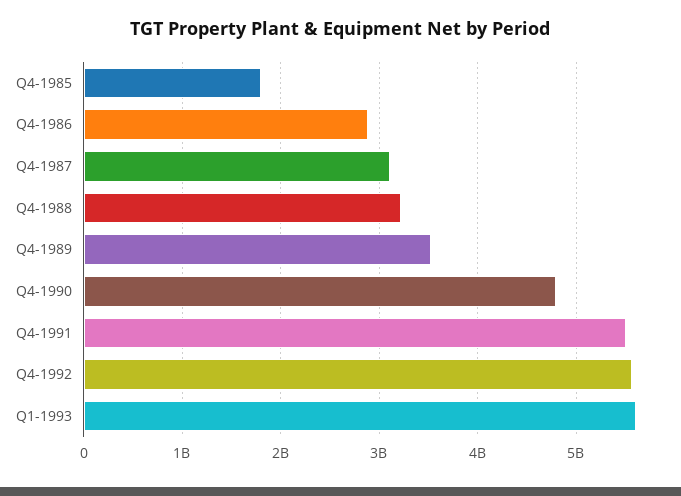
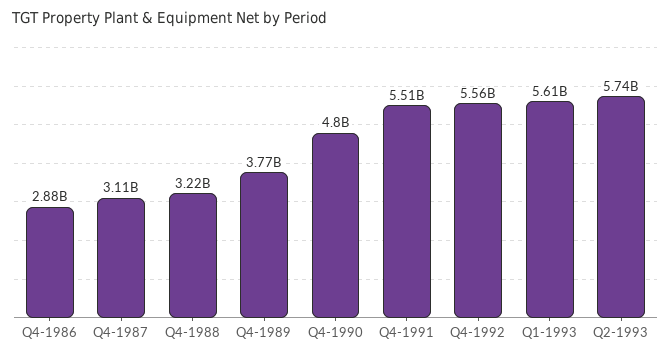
Q4-1985: 1800000000 -> none
Q4-1989: 3500000000 -> 3770000000
Q2-1993: none -> 5740000000

